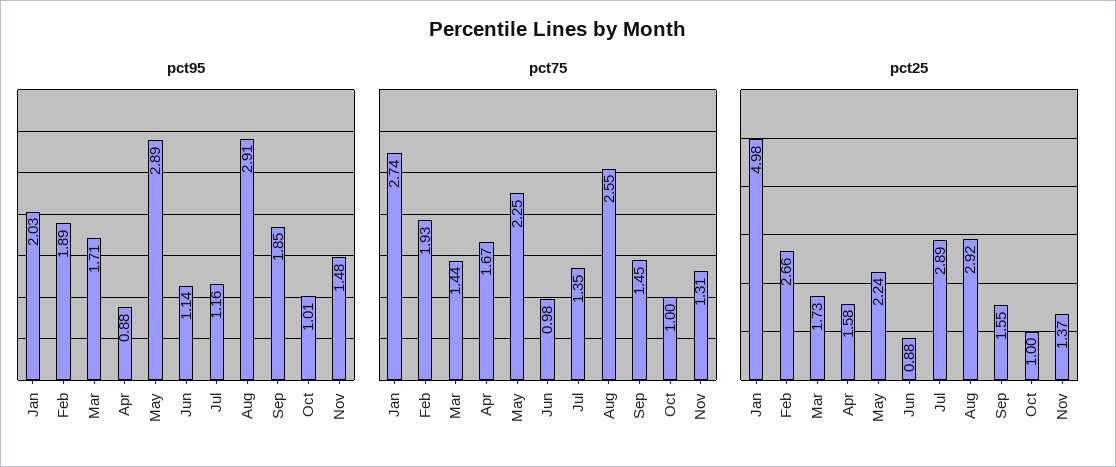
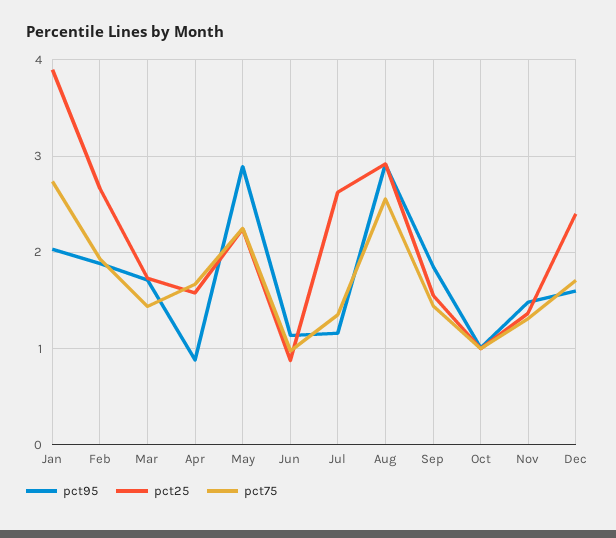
pct25, Jan: 4.98 -> 3.9
pct25, Jul: 2.89 -> 2.6
pct95, Dec: none -> 1.6
pct25, Dec: none -> 2.4
pct75, Dec: none -> 1.7

